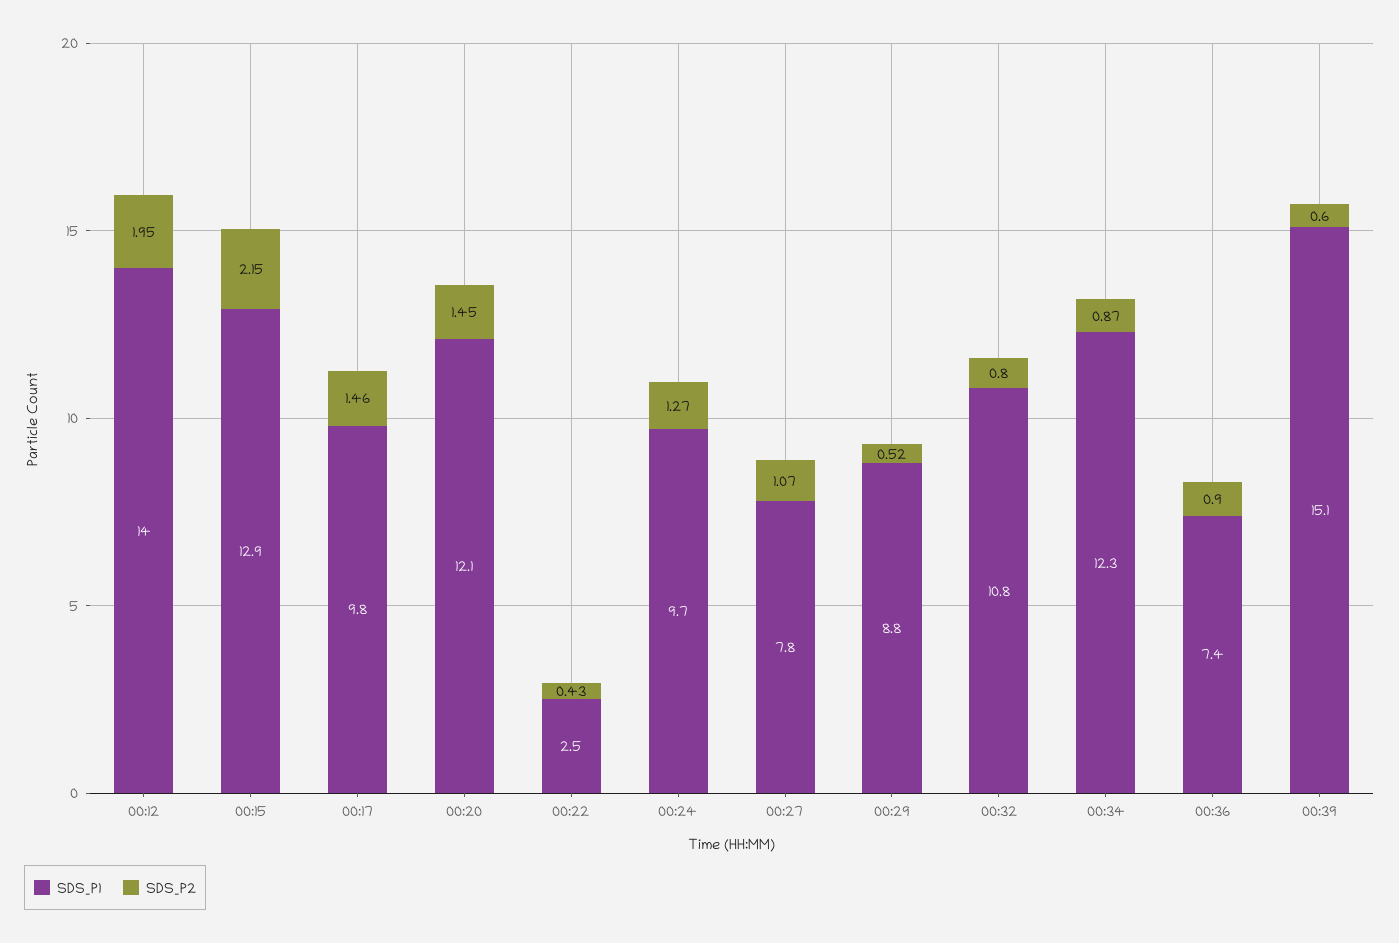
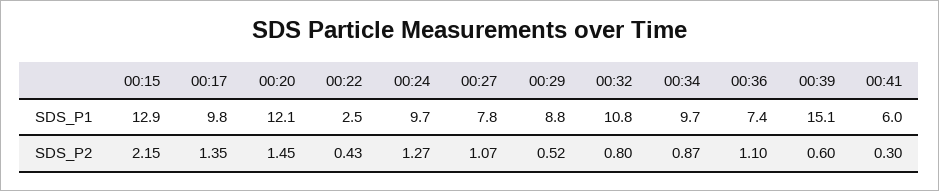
SDS_P1, 00:12: 14 -> none
SDS_P2, 00:12: 1.95 -> none
SDS_P2, 00:17: 1.46 -> 1.35
SDS_P1, 00:34: 12.3 -> 9.7
SDS_P2, 00:36: 0.9 -> 1.1
SDS_P1, 00:41: none -> 6
SDS_P2, 00:41: none -> 0.3

